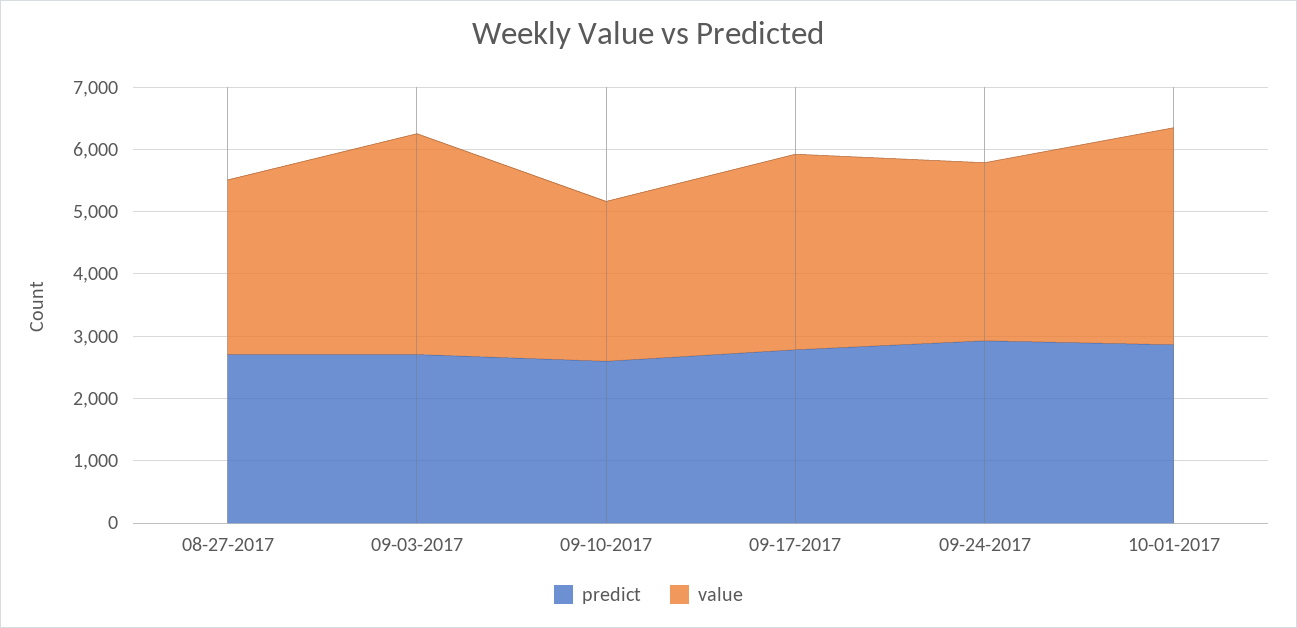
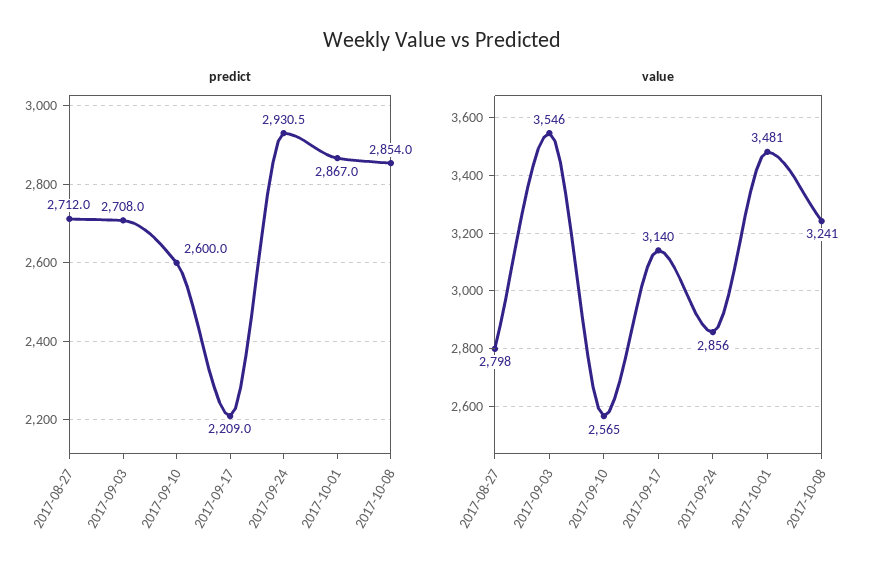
predict, 09-17-2017: 2800 -> 2209
predict, 2017-10-08: none -> 2854
value, 2017-10-08: none -> 3241

